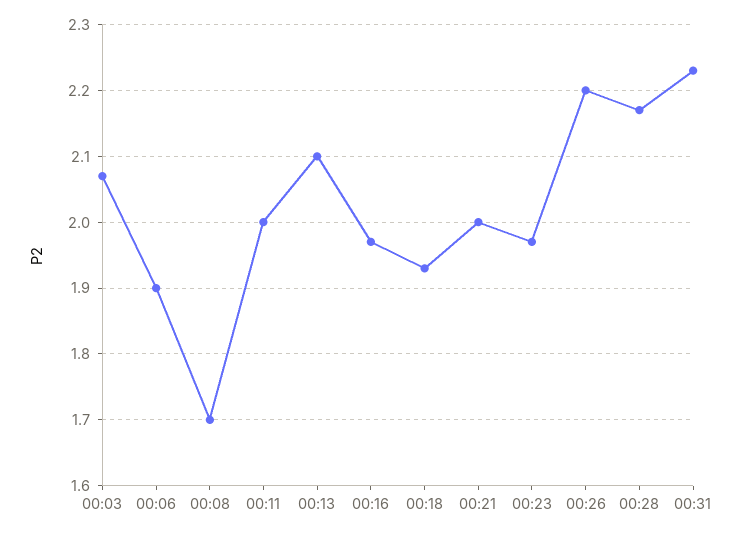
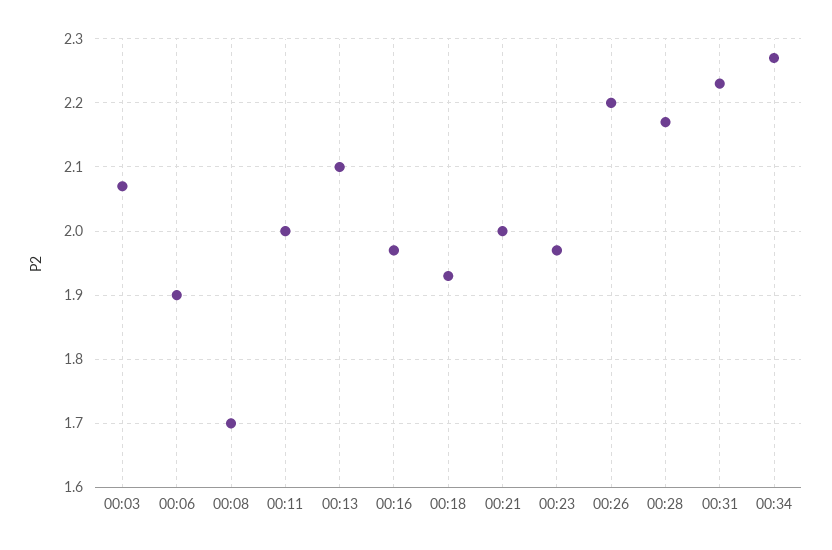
00:34: none -> 2.27

